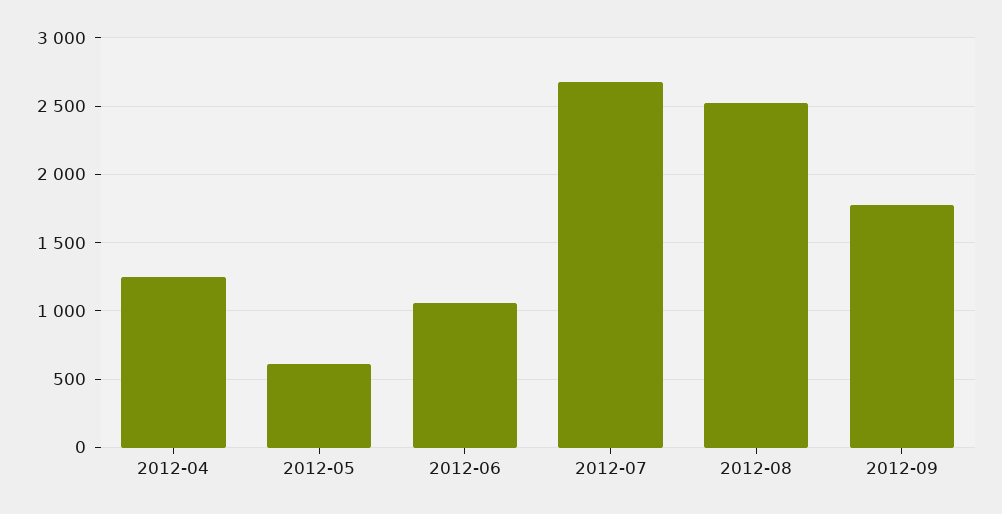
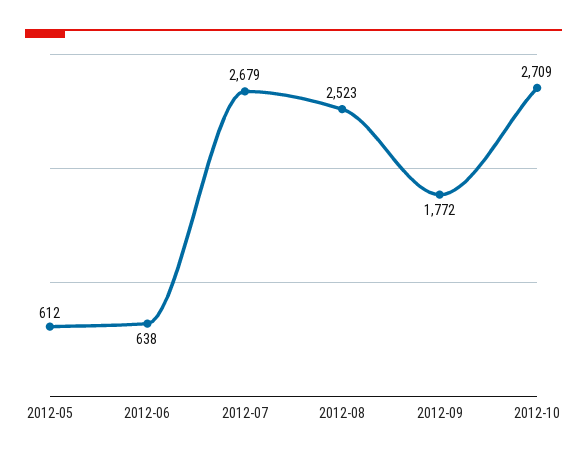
2012-04: 1250 -> none
2012-06: 1050 -> 638
2012-10: none -> 2709

